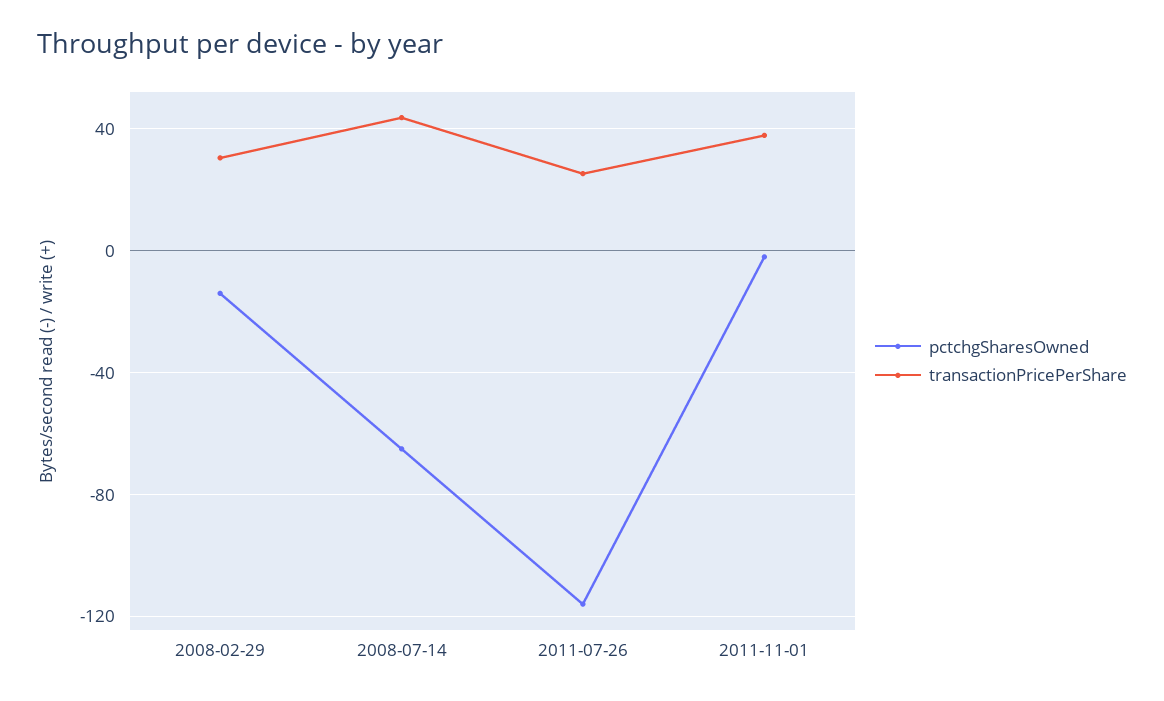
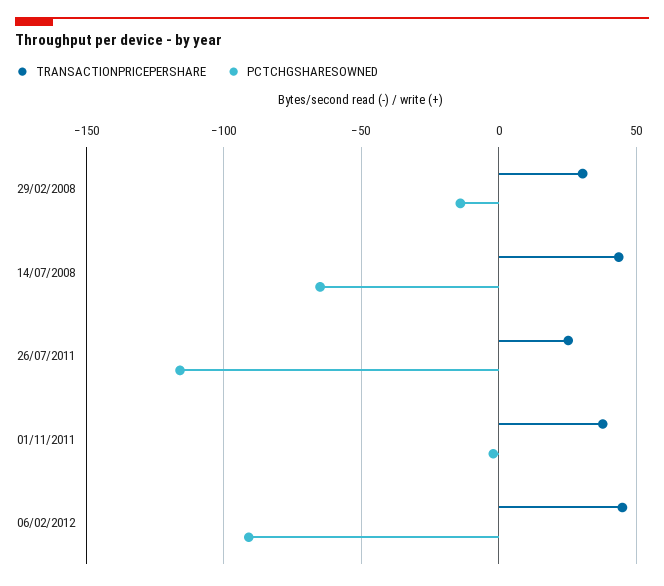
transactionPricePerShare, 06/02/2012: none -> 45
pctchgSharesOwned, 06/02/2012: none -> -90

